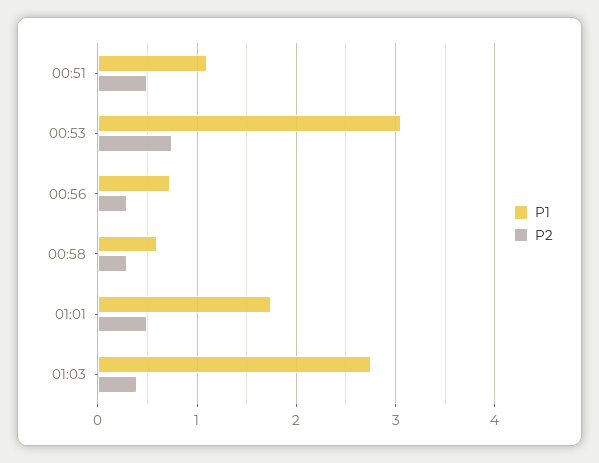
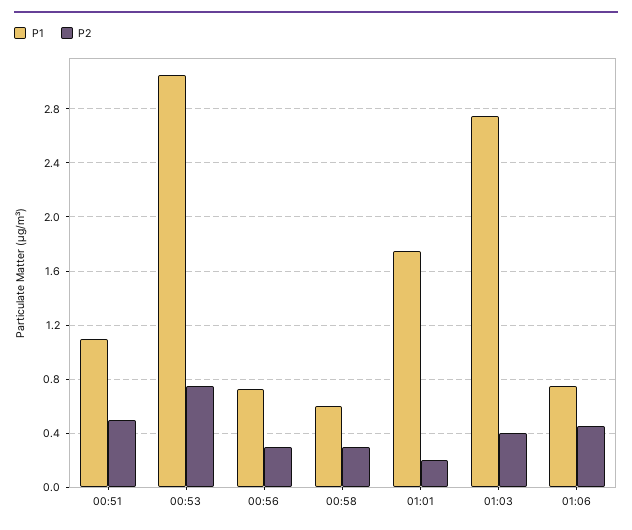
P2, 01:01: 0.5 -> 0.2
P1, 01:06: none -> 0.75
P2, 01:06: none -> 0.45

